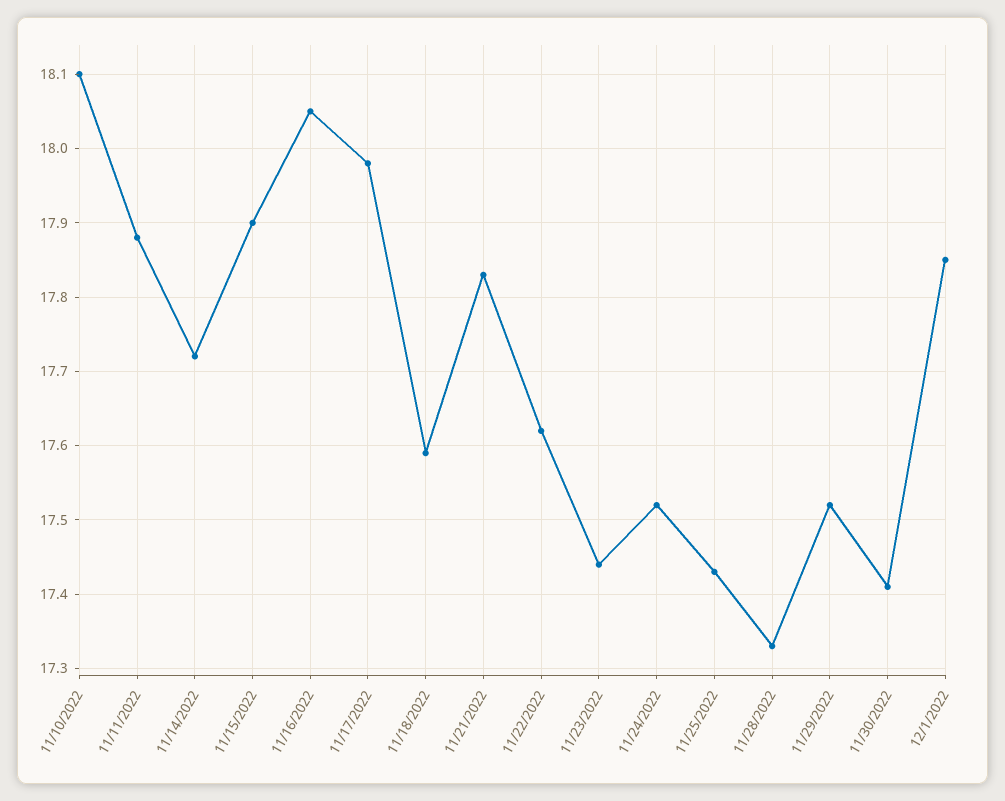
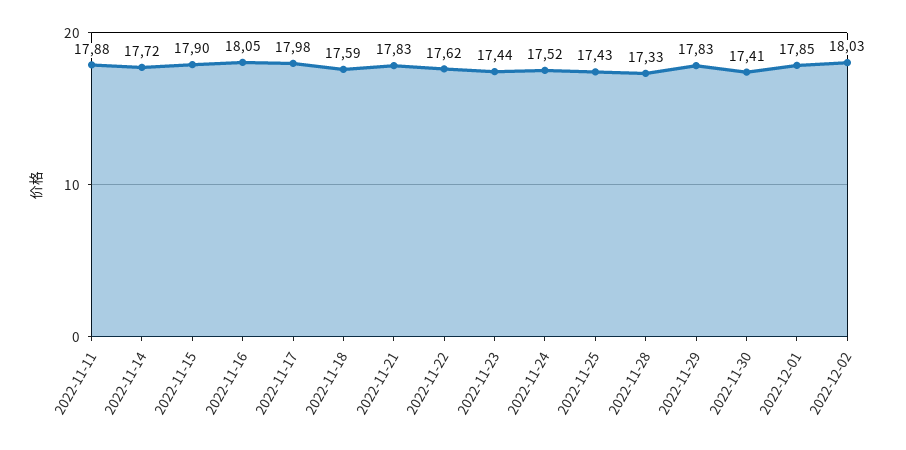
11/10/2022: 18.1 -> none
11/29/2022: 17.52 -> 17.83
2022-12-02: none -> 18.03

